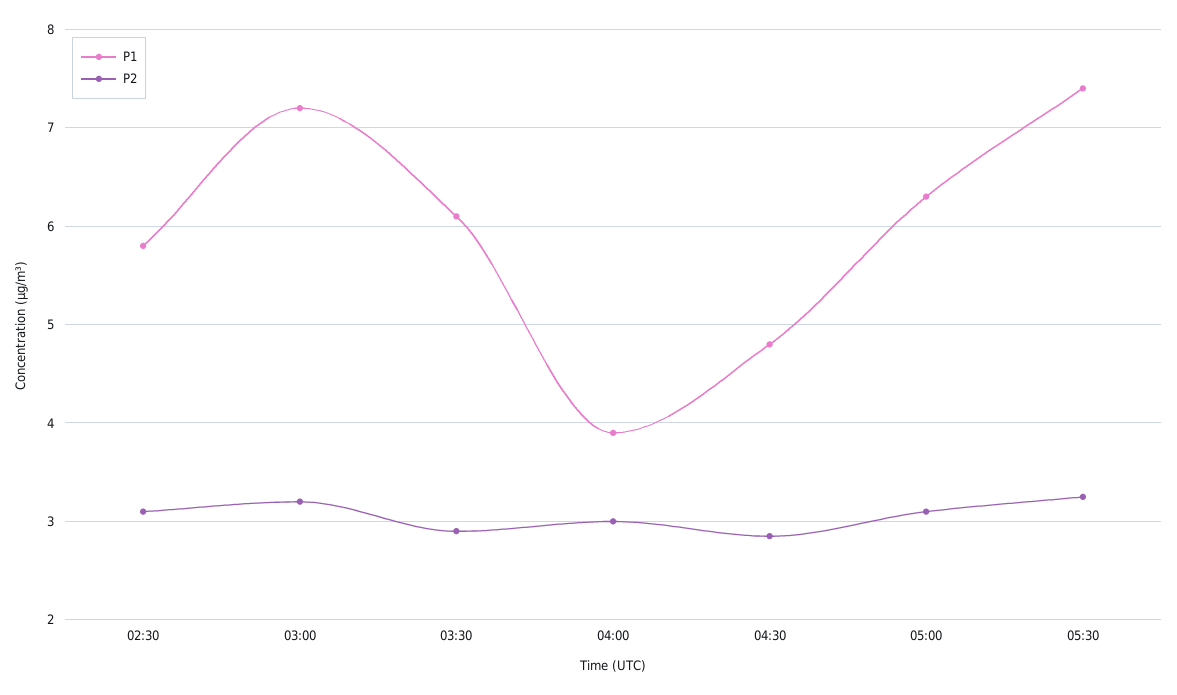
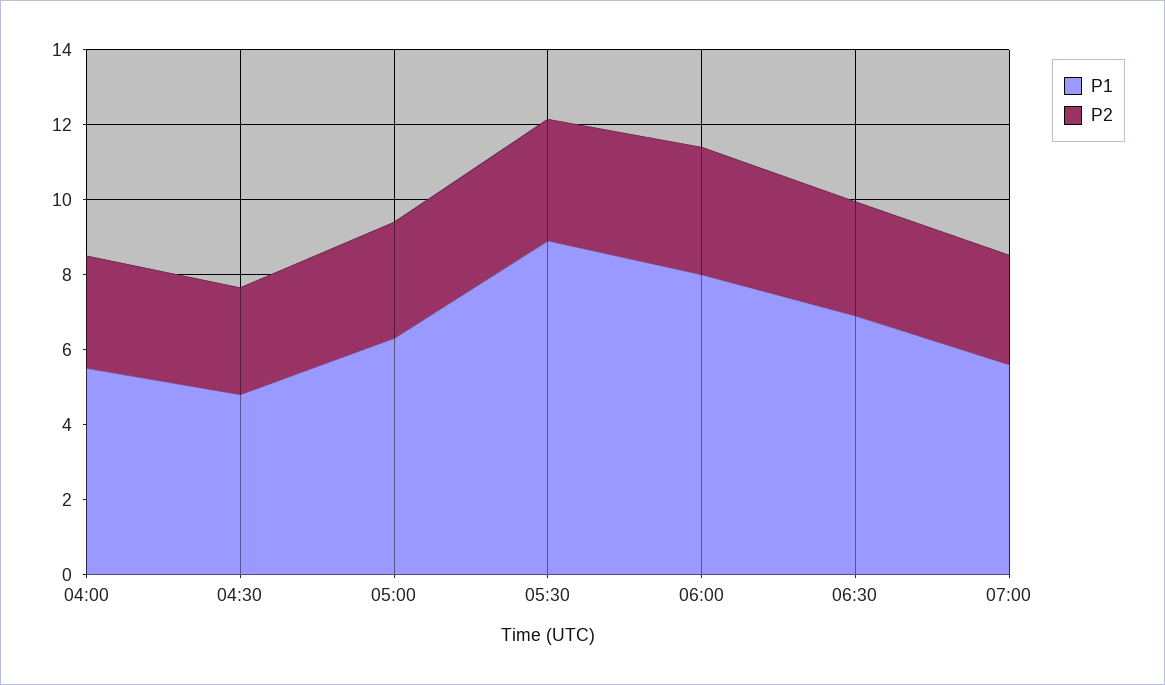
P1, 02:30: 5.8 -> none
P2, 02:30: 3.1 -> none
P1, 03:00: 7.2 -> none
P2, 03:00: 3.2 -> none
P1, 03:30: 6.1 -> none
P2, 03:30: 2.9 -> none
P1, 04:00: 3.9 -> 5.5
P1, 05:30: 7.4 -> 9
P1, 06:00: none -> 8
P2, 06:00: none -> 3.5
P1, 06:30: none -> 7
P2, 06:30: none -> 3
P1, 07:00: none -> 5.5
P2, 07:00: none -> 3

